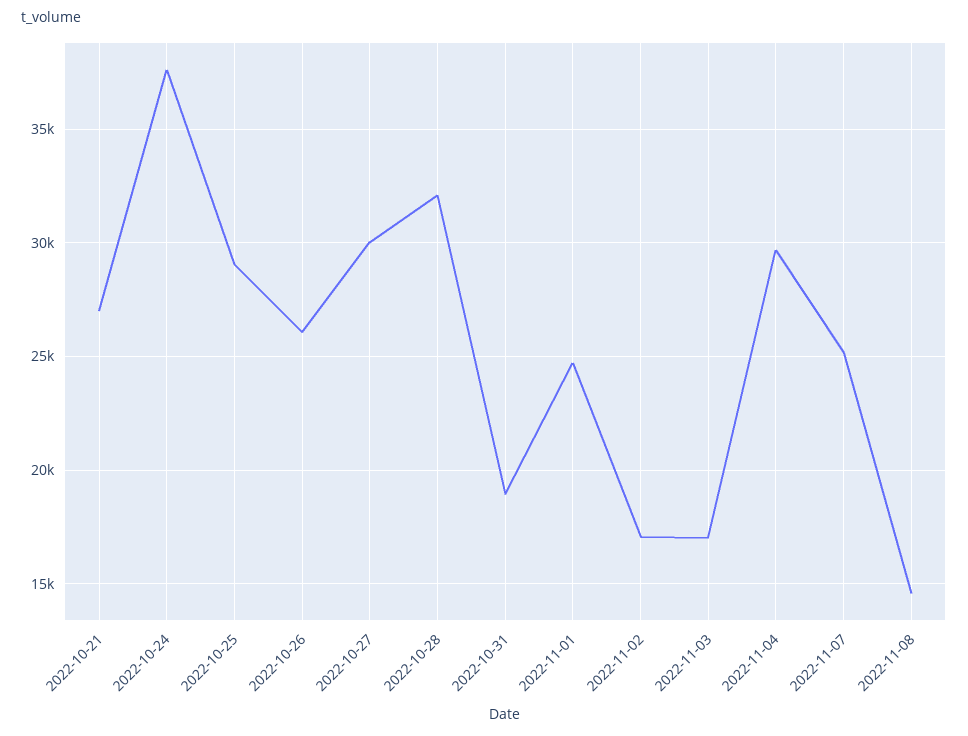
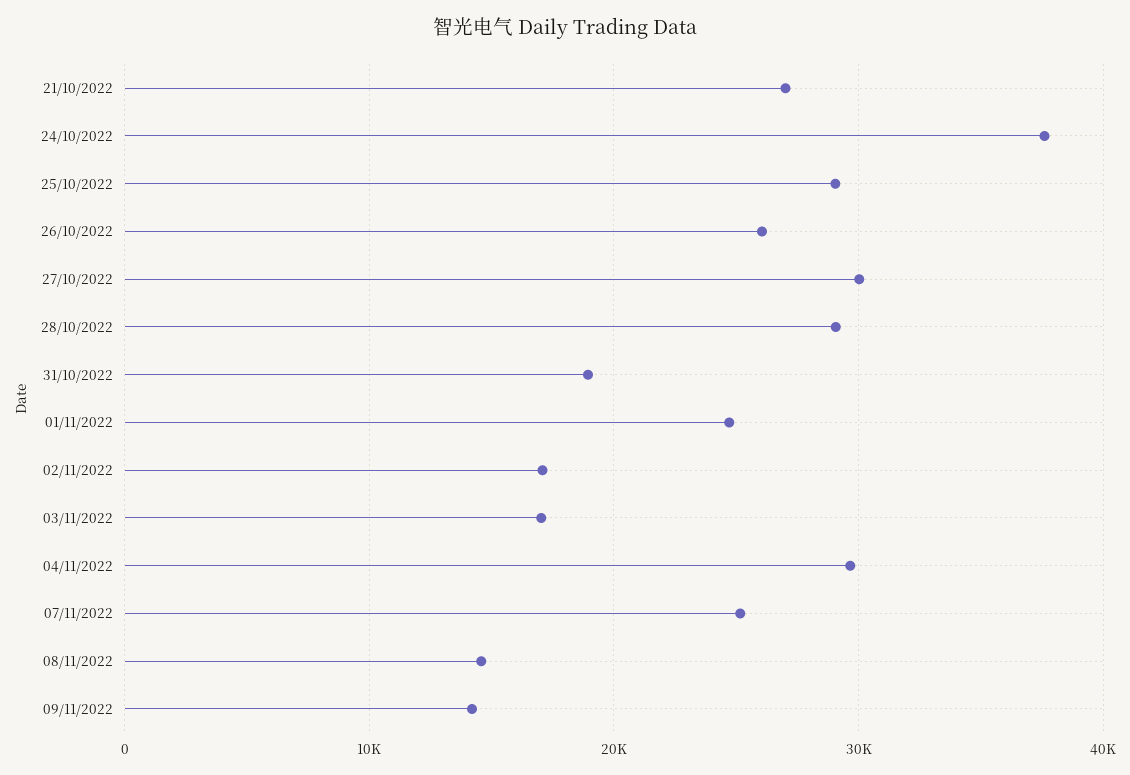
2022-10-28: 32000 -> 29000
09/11/2022: none -> 14000

